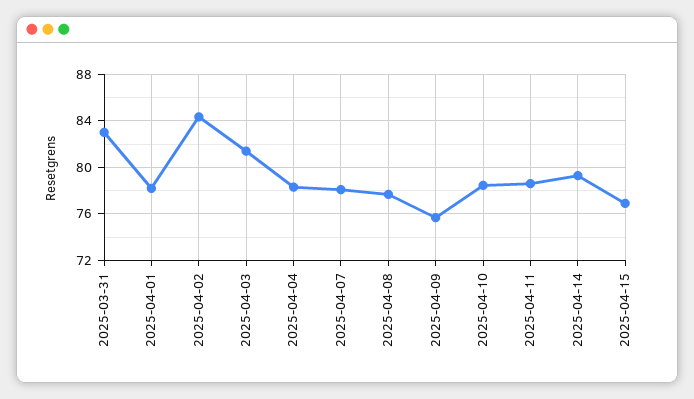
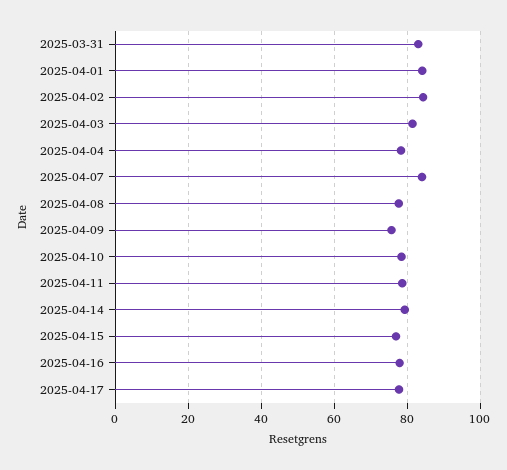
2025-04-01: 78 -> 84
2025-04-07: 78 -> 84
2025-04-16: none -> 78
2025-04-17: none -> 78

